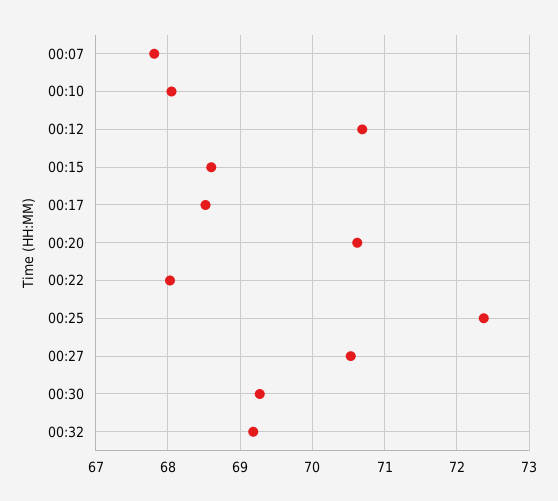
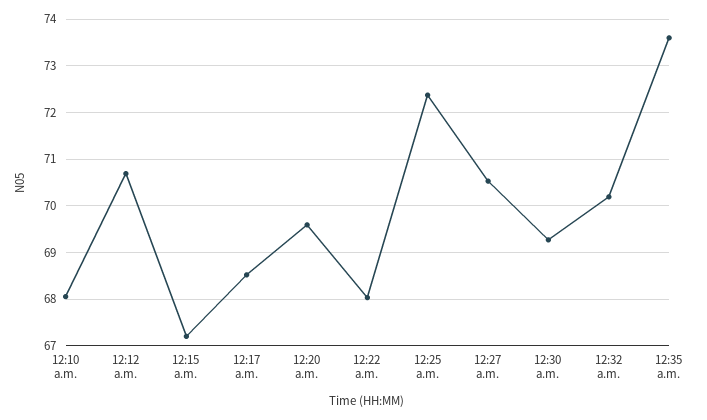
00:07: 67.8 -> none
00:15: 68.6 -> 67.2
00:20: 70.6 -> 69.6
00:32: 69.2 -> 70.2
12:35 a.m.: none -> 73.6

